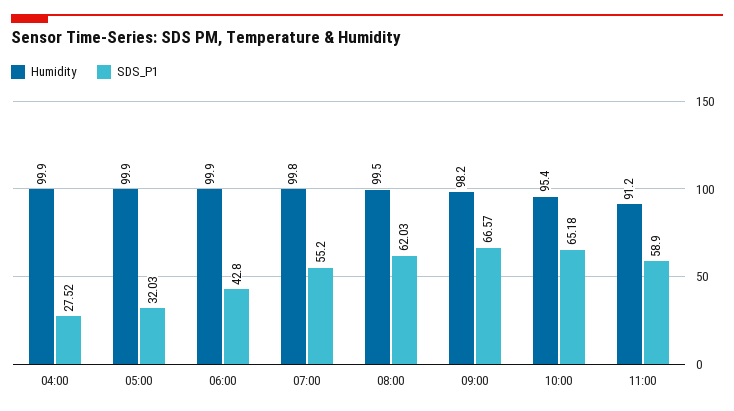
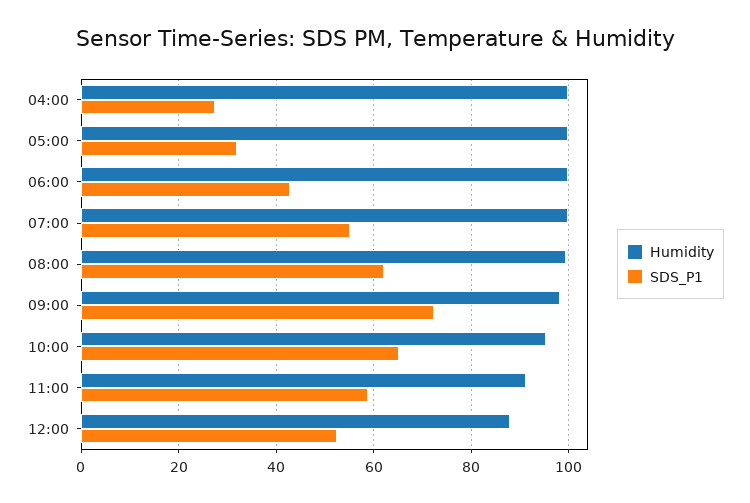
SDS_P1, 09:00: 66.57 -> 72
Humidity, 12:00: none -> 88
SDS_P1, 12:00: none -> 52

